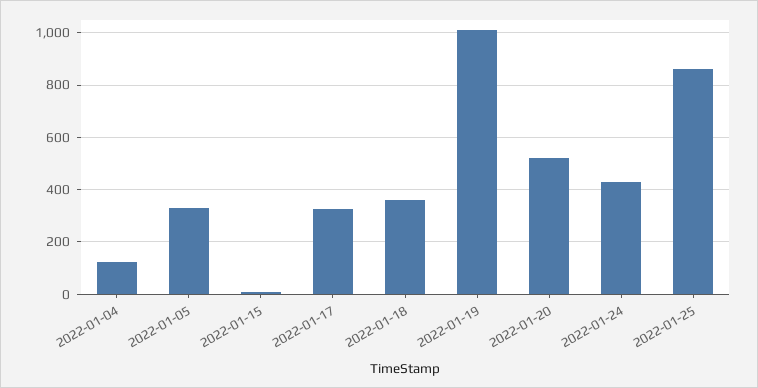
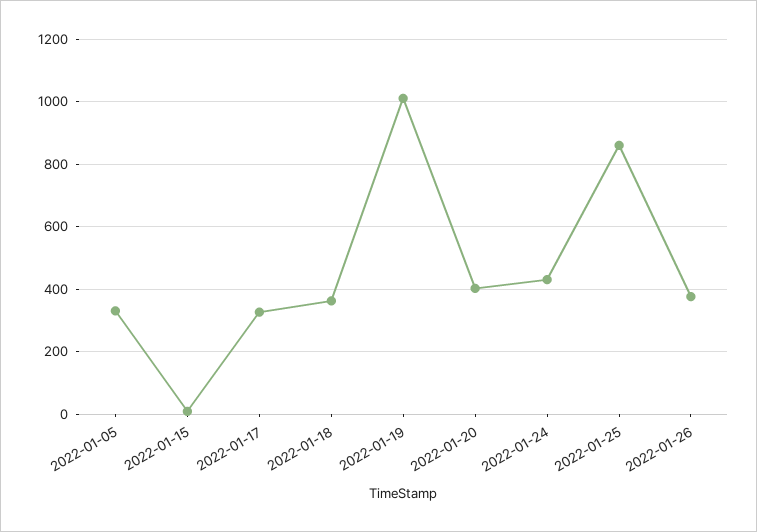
2022-01-04: 125 -> none
2022-01-20: 525 -> 400
2022-01-26: none -> 380

